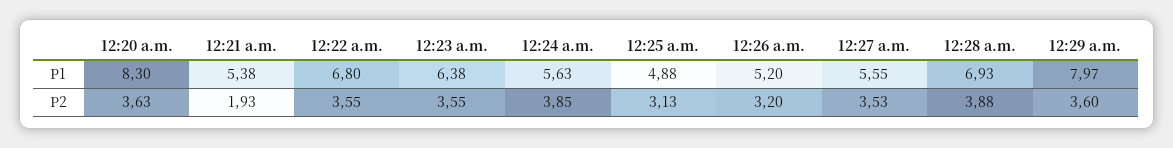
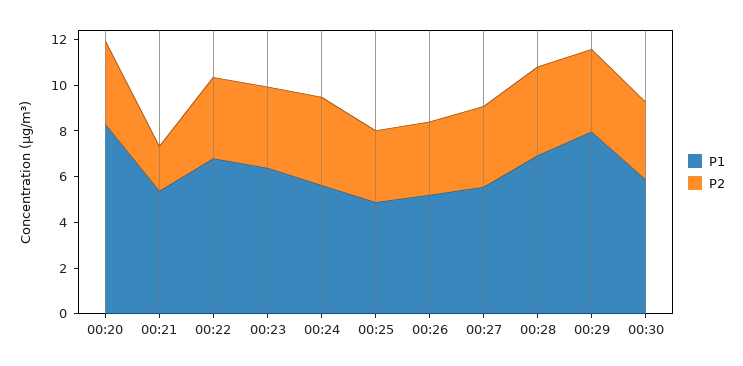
P1, 00:30: none -> 6
P2, 00:30: none -> 3.5

